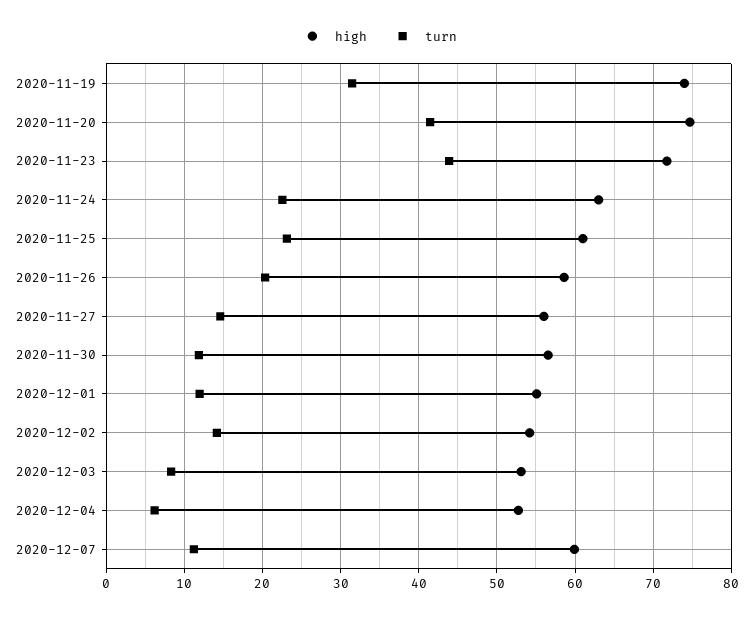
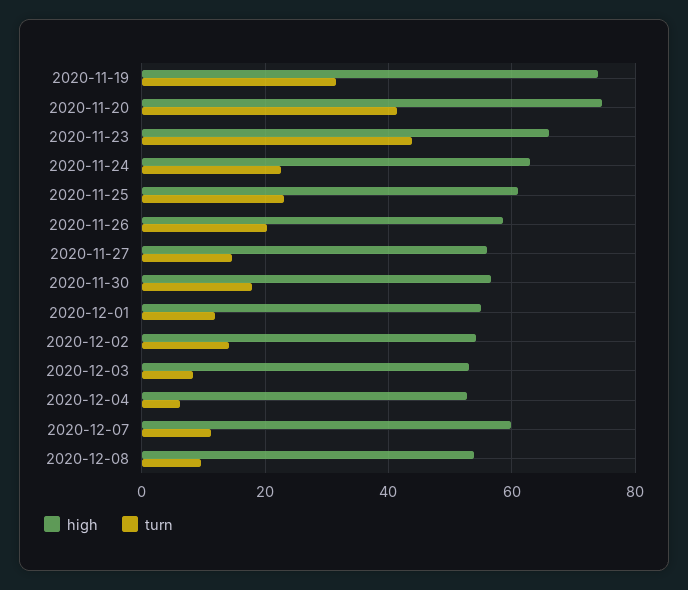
high, 2020-11-23: 72 -> 66
turn, 2020-11-30: 12 -> 18
high, 2020-12-08: none -> 54
turn, 2020-12-08: none -> 10

